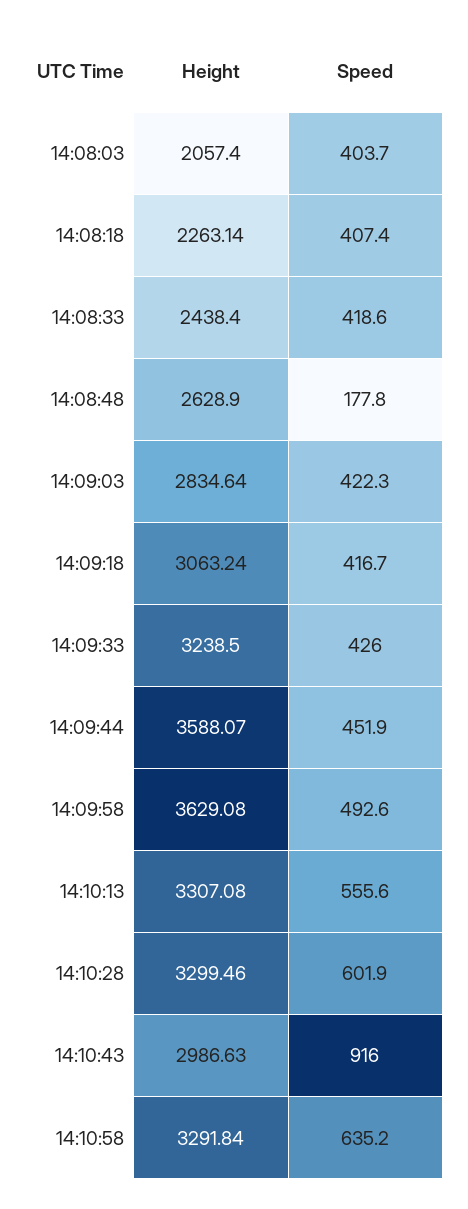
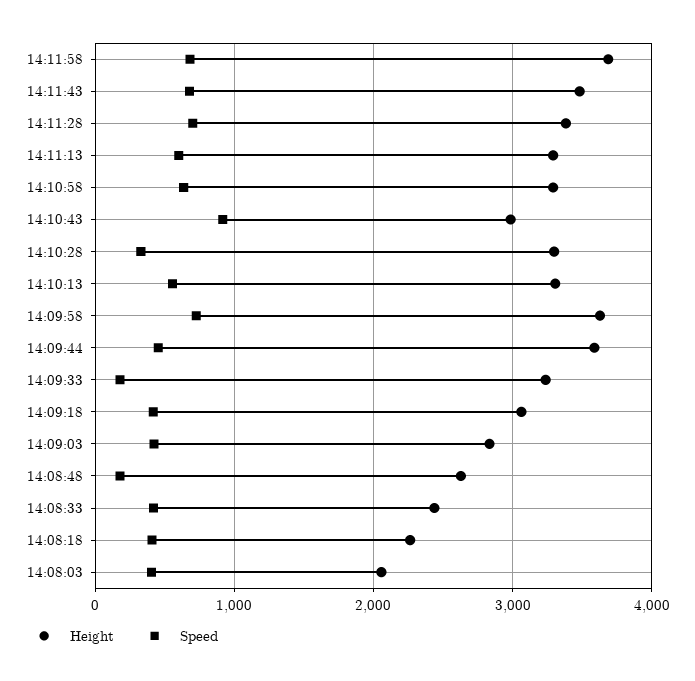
Speed, 14:09:33: 426 -> 200
Speed, 14:09:58: 492.6 -> 700
Speed, 14:10:28: 601.9 -> 300
Height, 14:11:58: none -> 3700
Speed, 14:11:58: none -> 700
Height, 14:11:43: none -> 3500
Speed, 14:11:43: none -> 700
Height, 14:11:28: none -> 3400
Speed, 14:11:28: none -> 700
Height, 14:11:13: none -> 3300
Speed, 14:11:13: none -> 600

